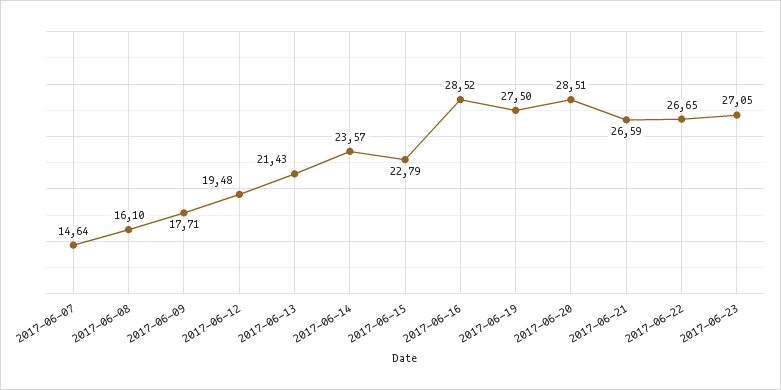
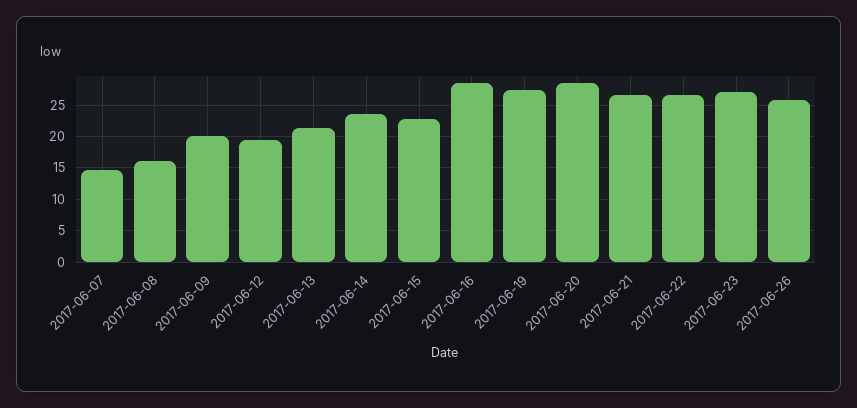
2017-06-09: 17.71 -> 20
2017-06-26: none -> 26

